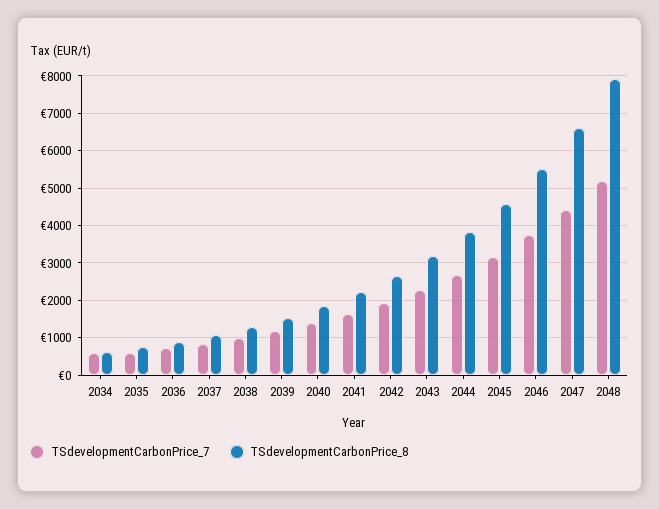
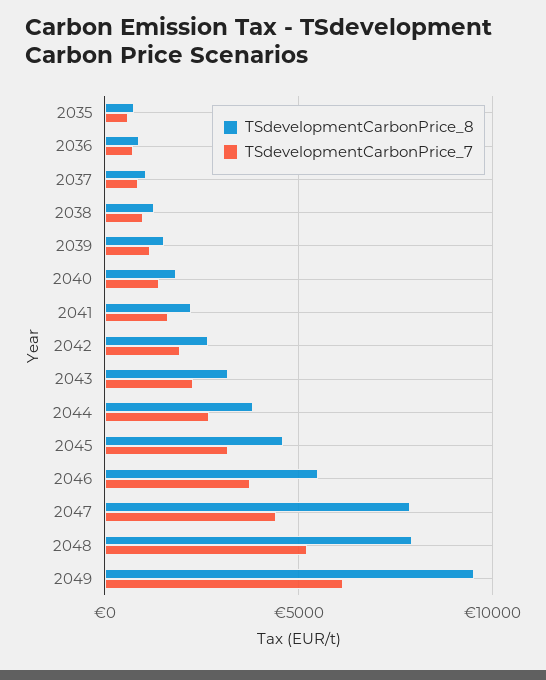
TSdevelopmentCarbonPrice_7, 2034: 600 -> none
TSdevelopmentCarbonPrice_8, 2034: 600 -> none
TSdevelopmentCarbonPrice_8, 2047: 6600 -> 8000
TSdevelopmentCarbonPrice_8, 2049: none -> 9500
TSdevelopmentCarbonPrice_7, 2049: none -> 6000

